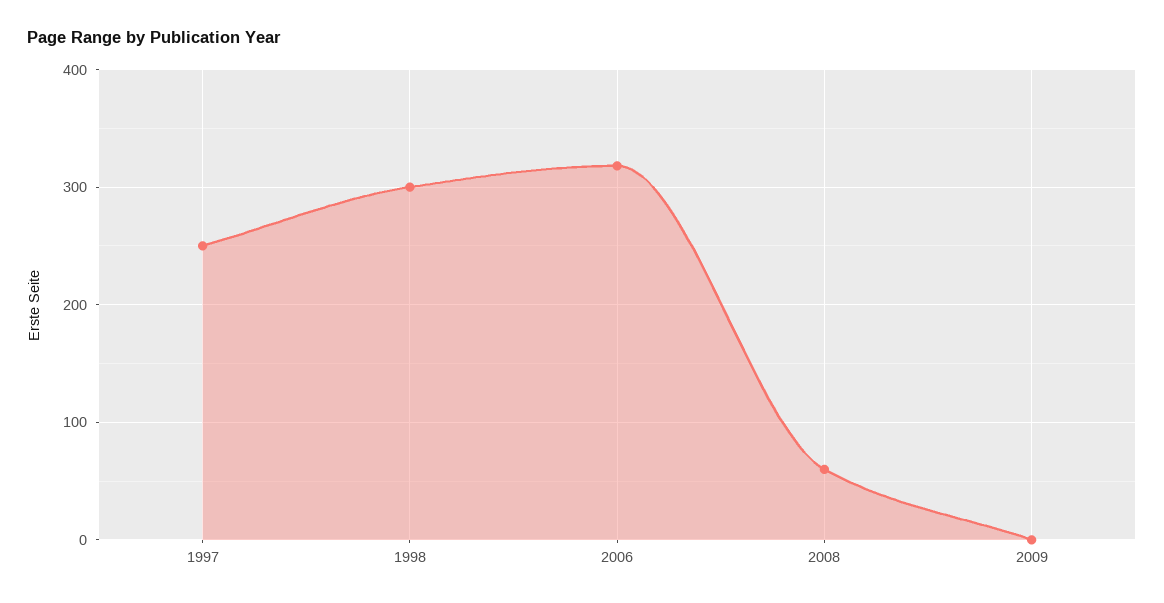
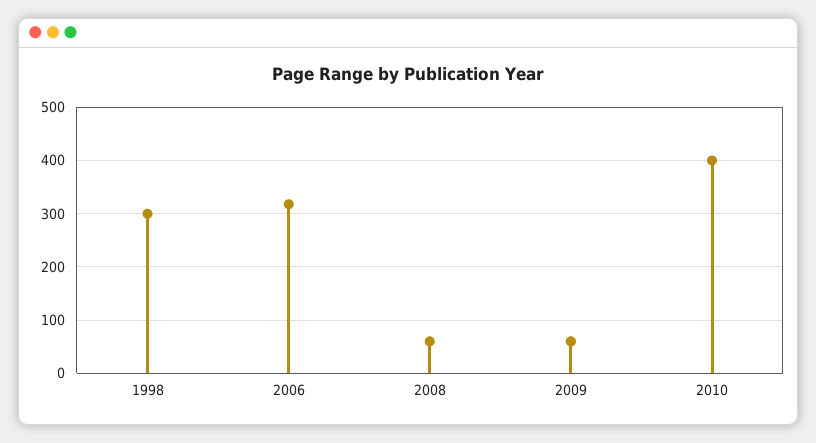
1997: 250 -> none
2009: 0 -> 60
2010: none -> 400

